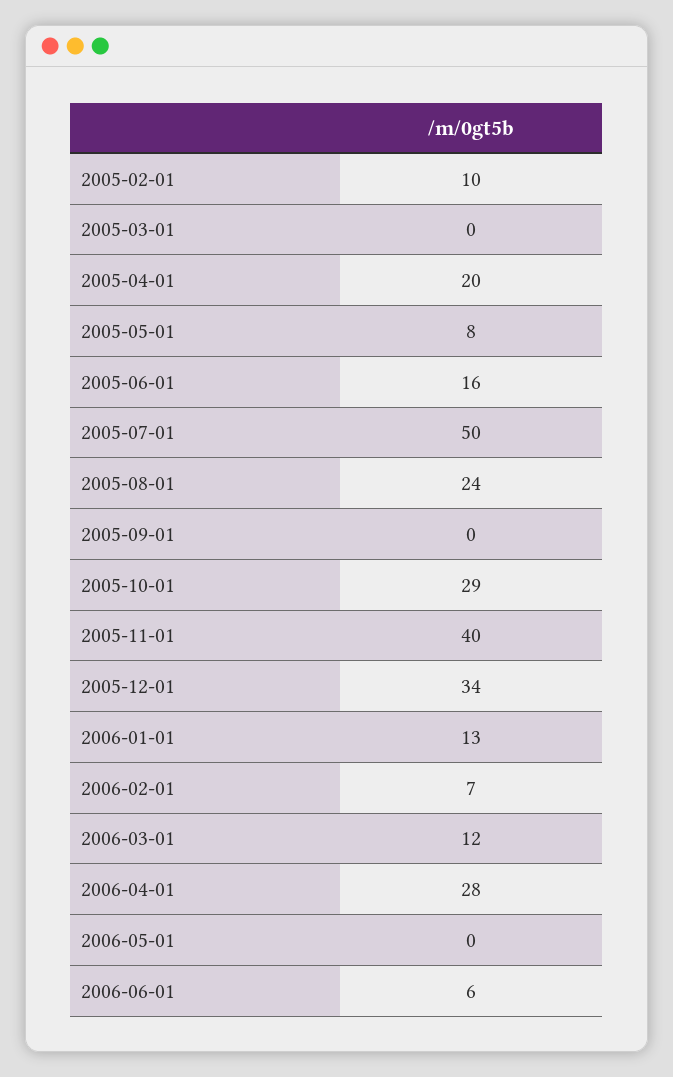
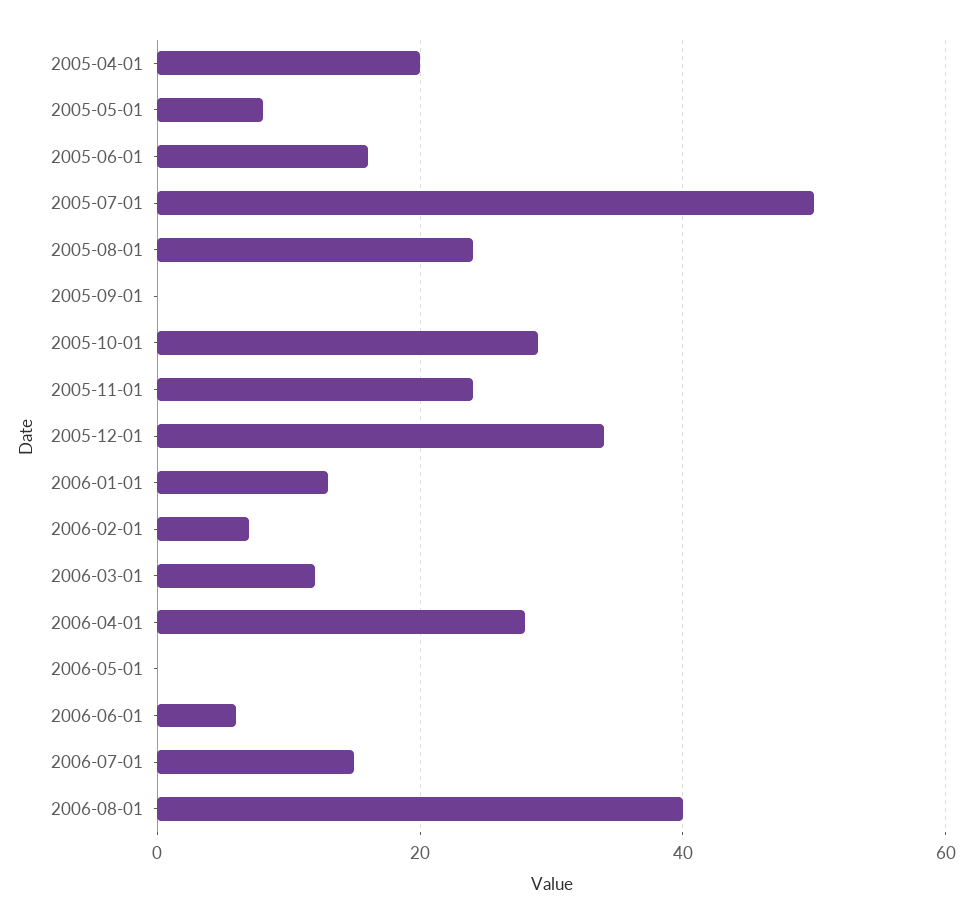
2005-02-01: 10 -> none
2005-03-01: 0 -> none
2005-11-01: 40 -> 25
2006-07-01: none -> 15
2006-08-01: none -> 40

